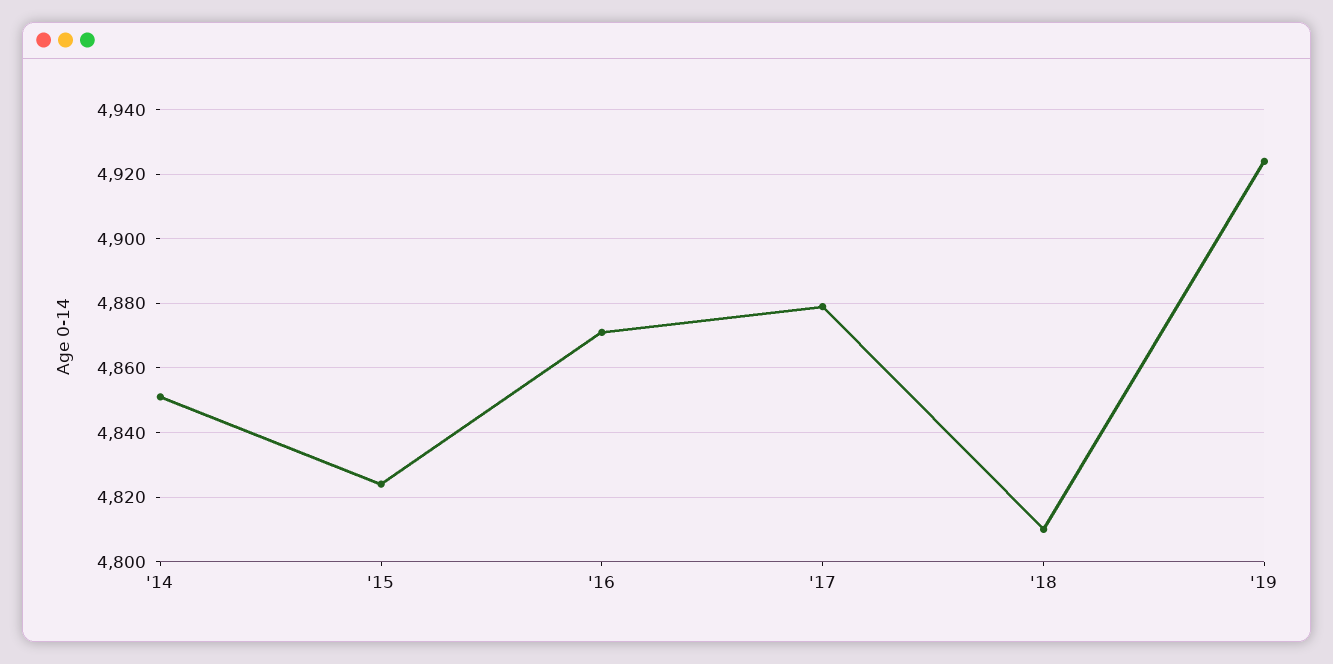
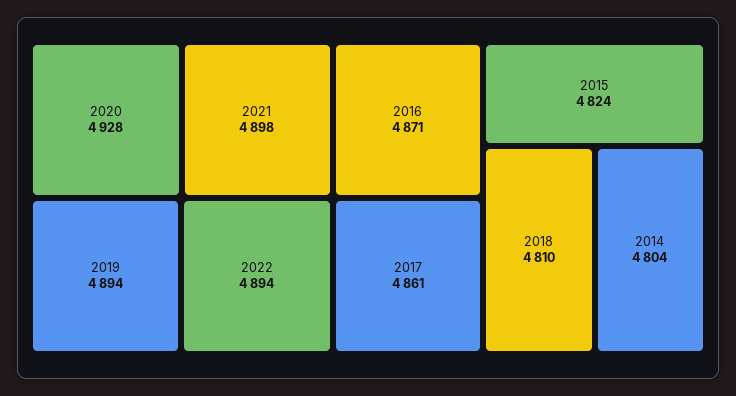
'14: 4850 -> 4804
'17: 4880 -> 4861
'19: 4925 -> 4894
2020: none -> 4928
2021: none -> 4898
2022: none -> 4894

